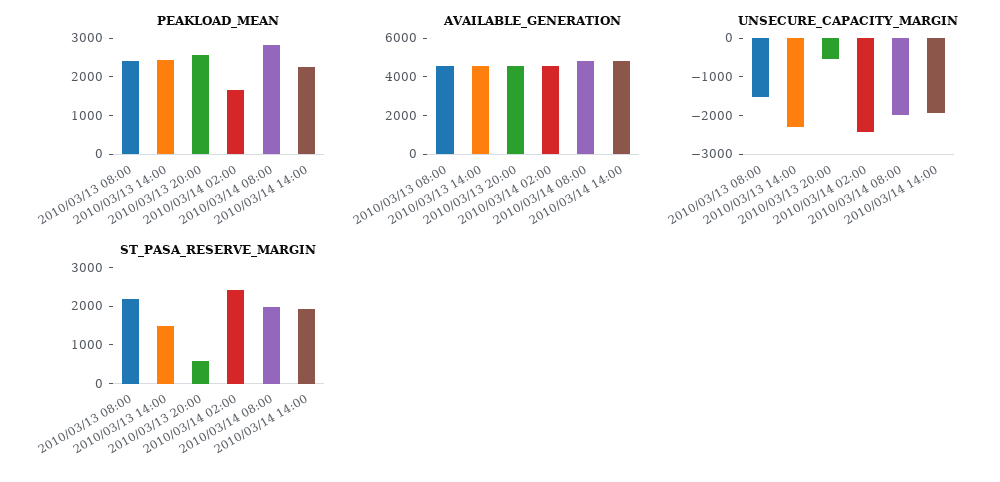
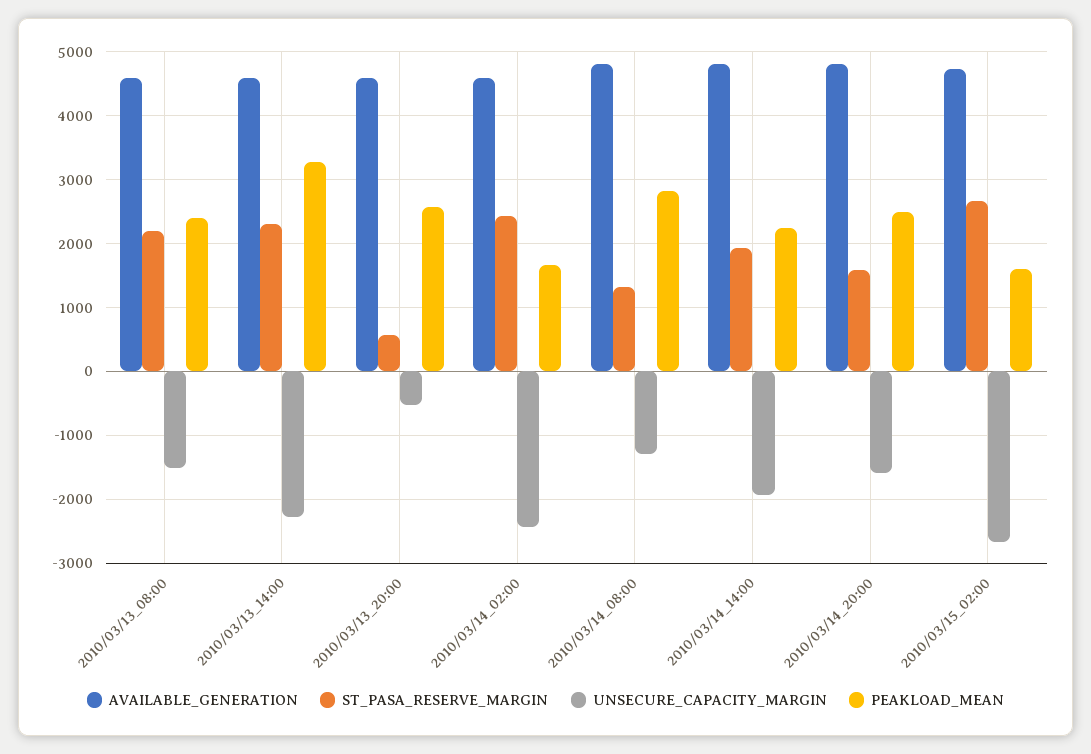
PEAKLOAD_MEAN, 2010/03/13 14:00: 2500 -> 3300
UNSECURE_CAPACITY_MARGIN, 2010/03/14 08:00: -2000 -> -1300
ST_PASA_RESERVE_MARGIN, 2010/03/13 14:00: 1500 -> 2300
ST_PASA_RESERVE_MARGIN, 2010/03/14 08:00: 2000 -> 1300
AVAILABLE_GENERATION, 2010/03/14_20:00: none -> 4800
ST_PASA_RESERVE_MARGIN, 2010/03/14_20:00: none -> 1600
UNSECURE_CAPACITY_MARGIN, 2010/03/14_20:00: none -> -1600
PEAKLOAD_MEAN, 2010/03/14_20:00: none -> 2500
AVAILABLE_GENERATION, 2010/03/15_02:00: none -> 4700
ST_PASA_RESERVE_MARGIN, 2010/03/15_02:00: none -> 2700
UNSECURE_CAPACITY_MARGIN, 2010/03/15_02:00: none -> -2700
PEAKLOAD_MEAN, 2010/03/15_02:00: none -> 1600

